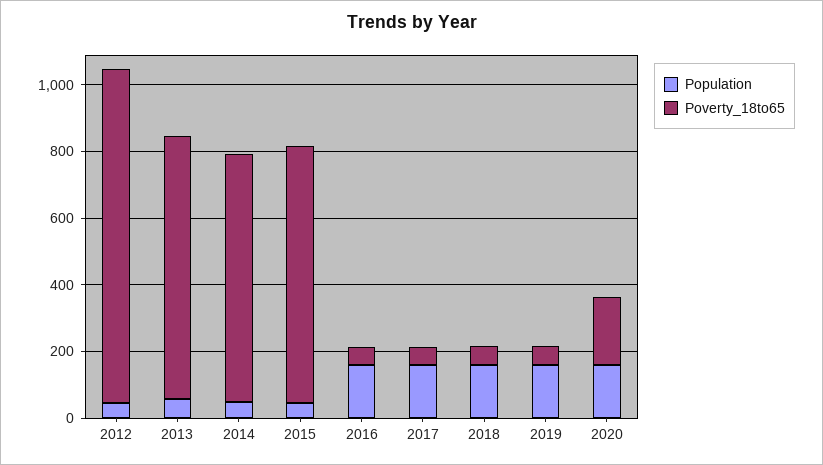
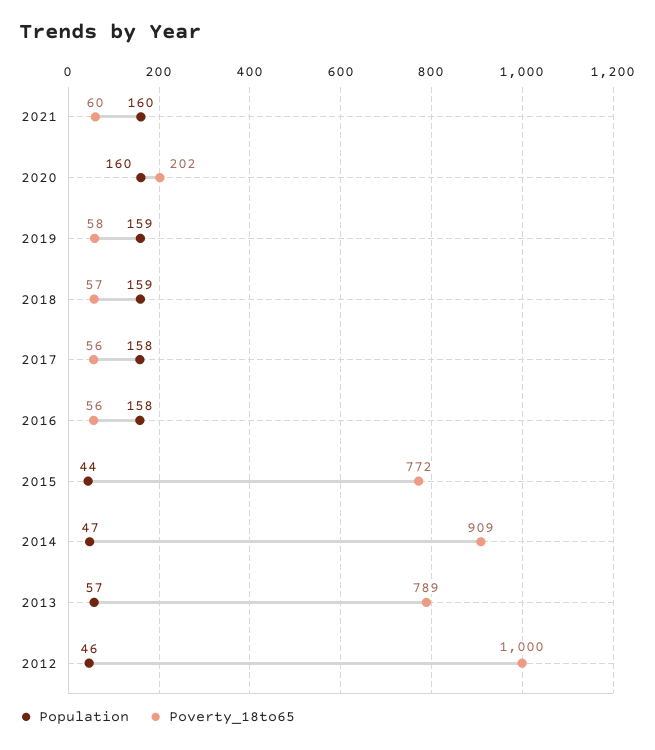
Poverty_18to65, 2014: 750 -> 909
Population, 2021: none -> 160
Poverty_18to65, 2021: none -> 60

